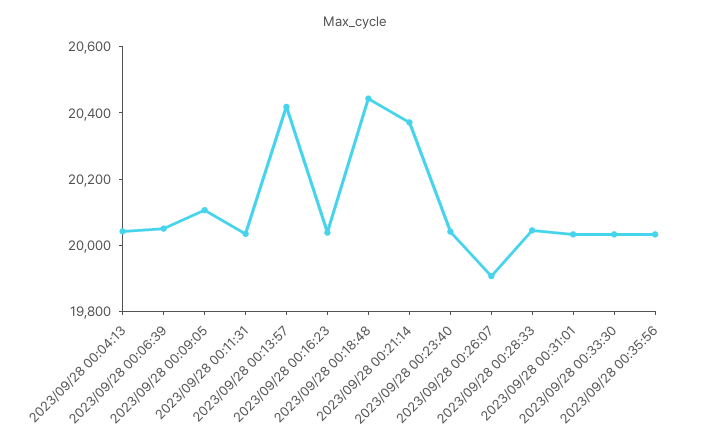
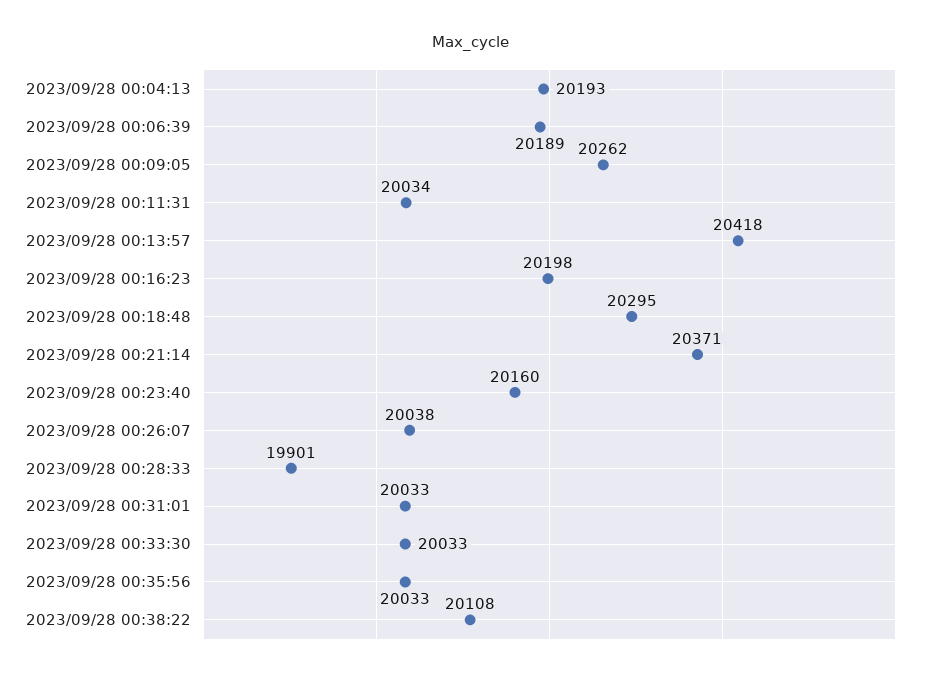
2023/09/28 00:04:13: 20050 -> 20193
2023/09/28 00:06:39: 20050 -> 20189
2023/09/28 00:09:05: 20100 -> 20262
2023/09/28 00:16:23: 20050 -> 20198
2023/09/28 00:18:48: 20450 -> 20295
2023/09/28 00:23:40: 20050 -> 20160
2023/09/28 00:26:07: 19900 -> 20038
2023/09/28 00:28:33: 20050 -> 19901
2023/09/28 00:38:22: none -> 20108

